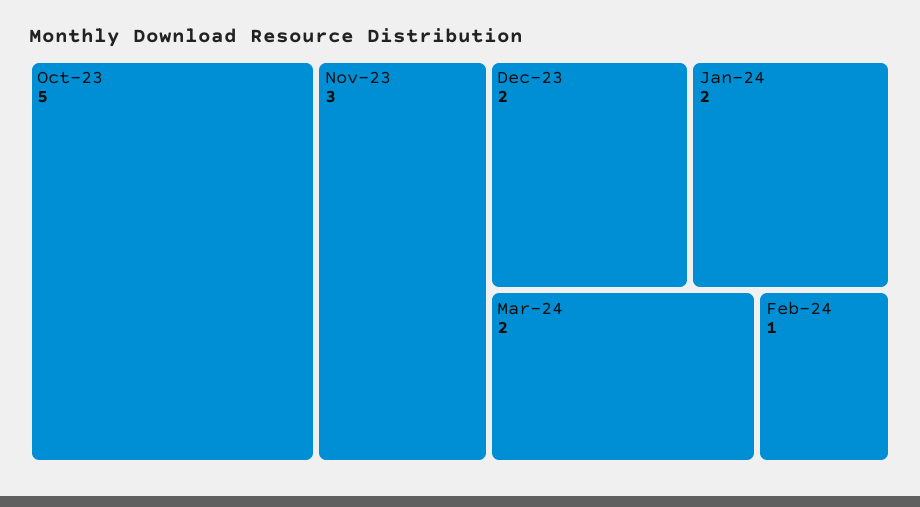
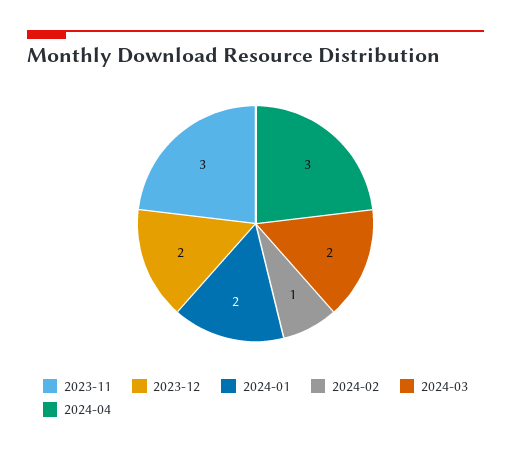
Oct-23: 5 -> none
2024-04: none -> 3

